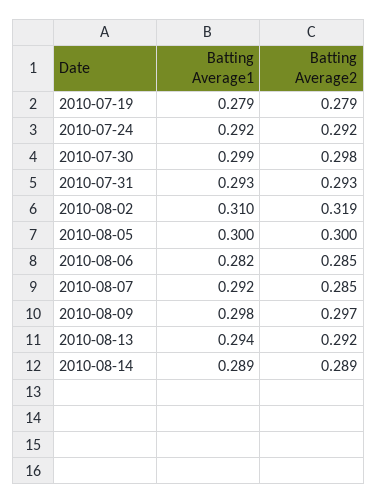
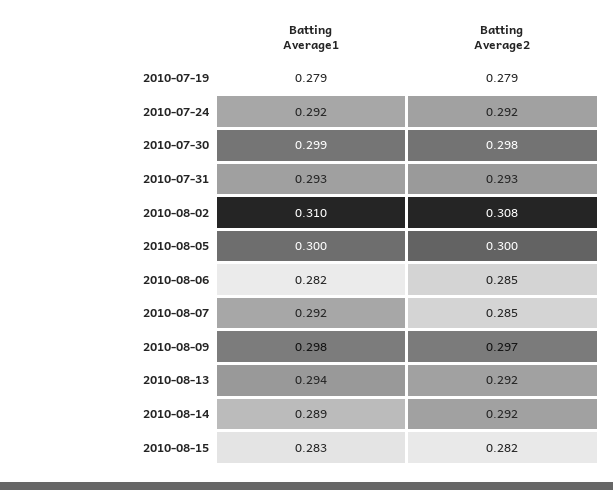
Batting Average2, 2010-08-02: 0.319 -> 0.308
Batting Average2, 2010-08-14: 0.289 -> 0.292
Batting Average1, 2010-08-15: none -> 0.283
Batting Average2, 2010-08-15: none -> 0.282

